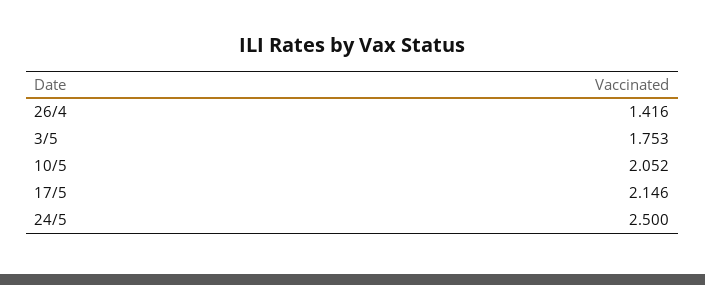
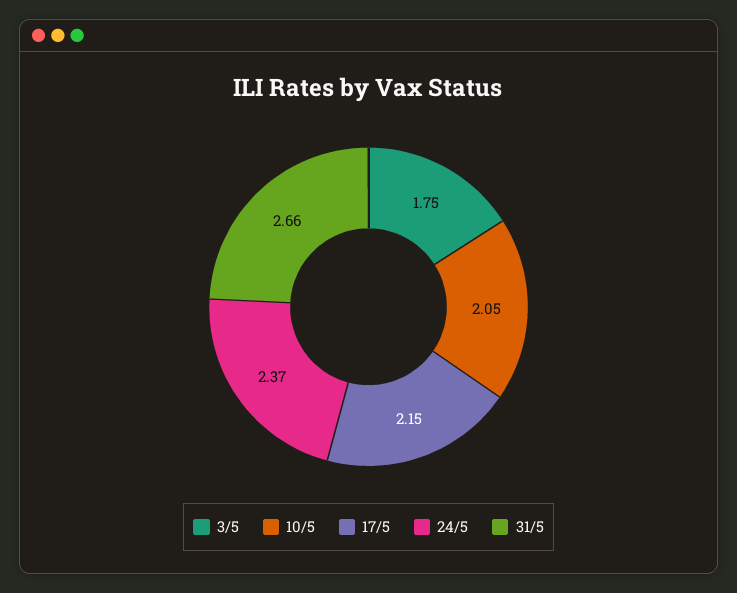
26/4: 1.416 -> none
24/5: 2.5 -> 2.37
31/5: none -> 2.66

